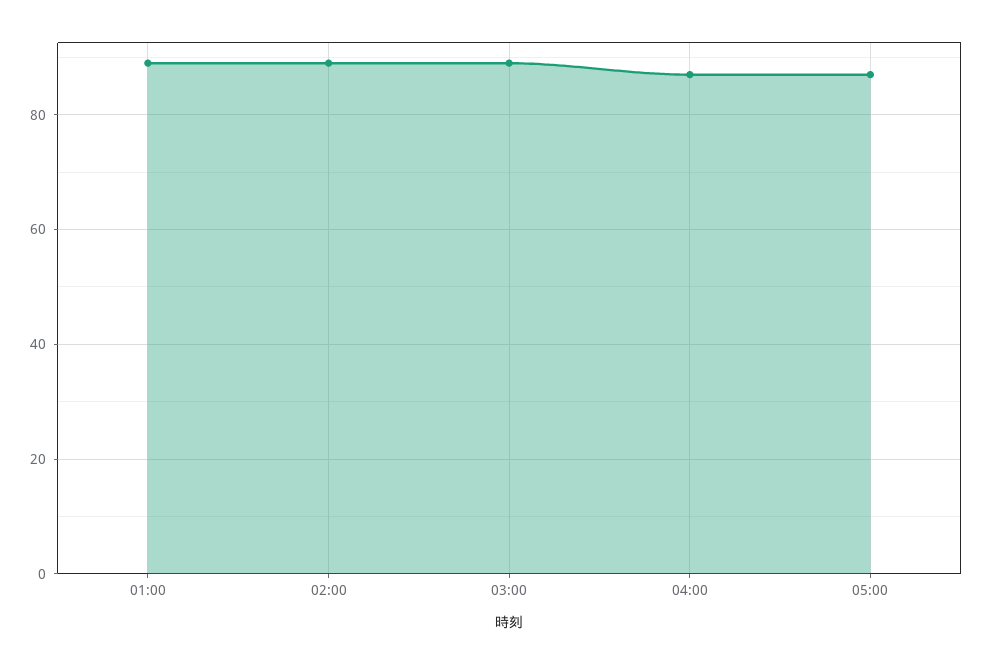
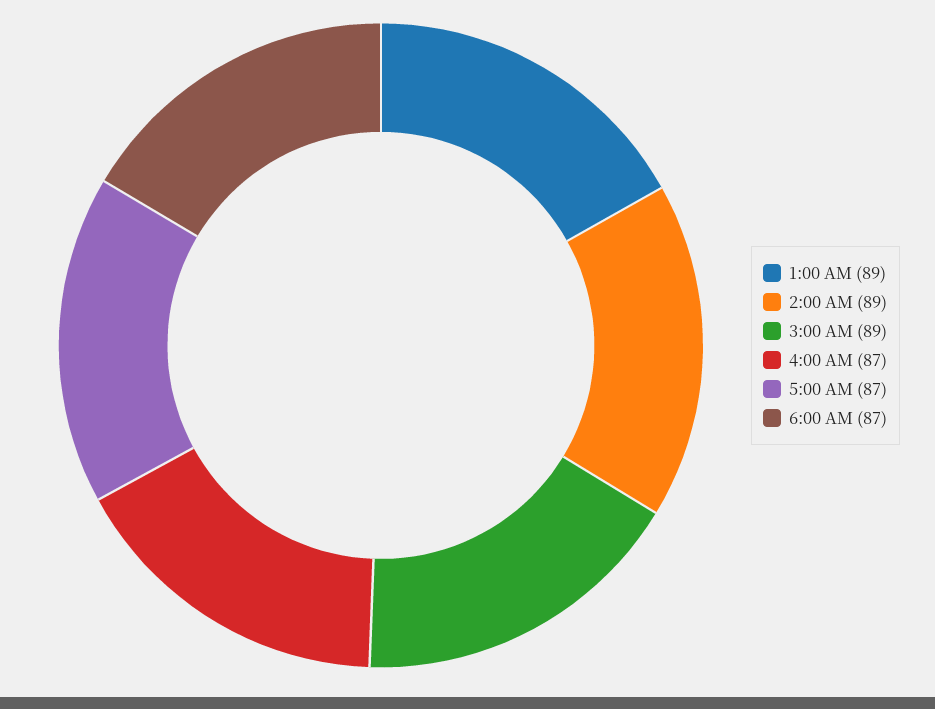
6:00 AM: none -> 87

